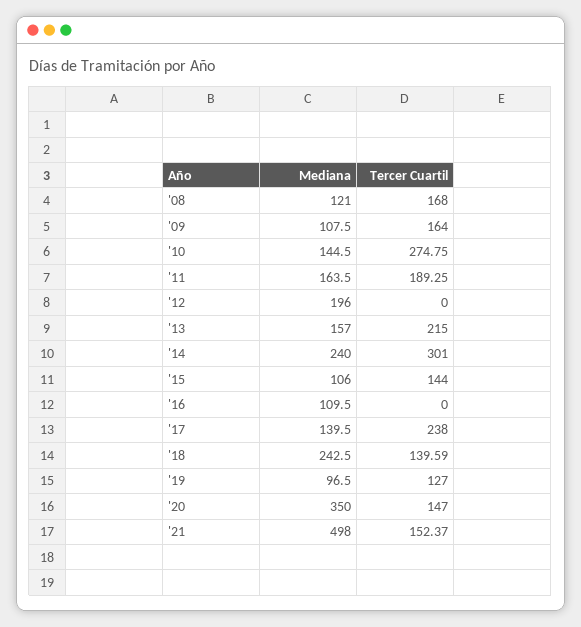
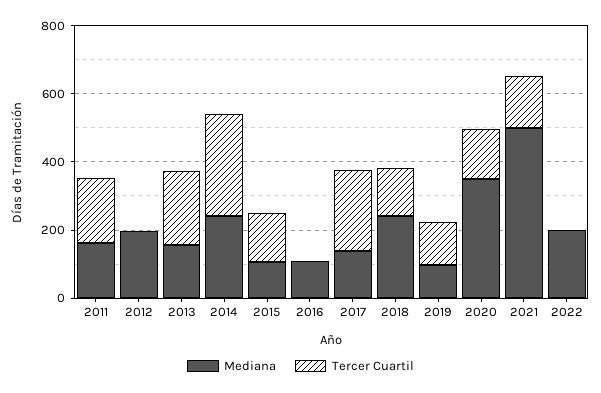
Mediana, '08: 121 -> none
Tercer Cuartil, '08: 168 -> none
Mediana, '09: 107.5 -> none
Tercer Cuartil, '09: 164 -> none
Mediana, '10: 144.5 -> none
Tercer Cuartil, '10: 274.75 -> none
Mediana, 2022: none -> 200
Tercer Cuartil, 2022: none -> 0

